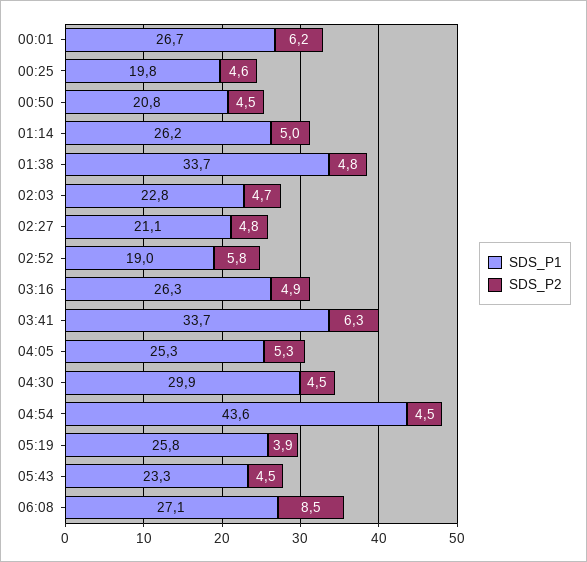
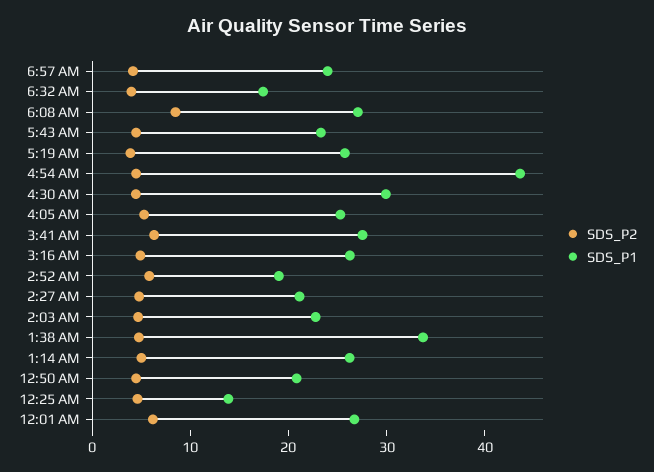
SDS_P1, 00:25: 19.8 -> 14
SDS_P1, 03:41: 33.7 -> 28
SDS_P2, 6:57 AM: none -> 4
SDS_P1, 6:57 AM: none -> 24
SDS_P2, 6:32 AM: none -> 4
SDS_P1, 6:32 AM: none -> 18

